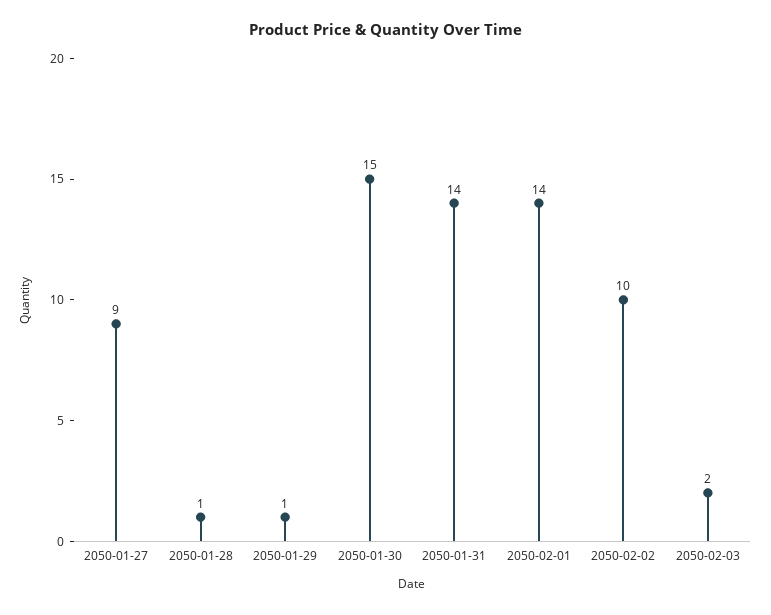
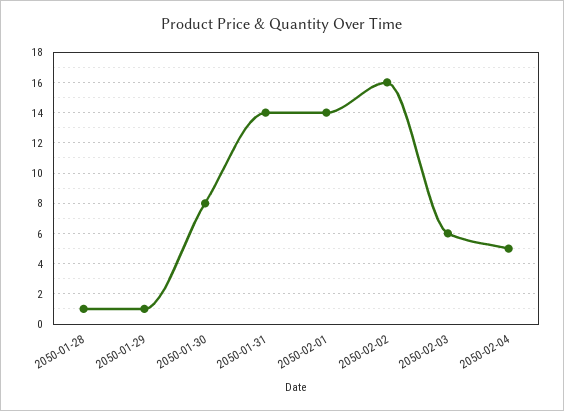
2050-01-27: 9 -> none
2050-01-30: 15 -> 8
2050-02-02: 10 -> 16
2050-02-03: 2 -> 6
2050-02-04: none -> 5

